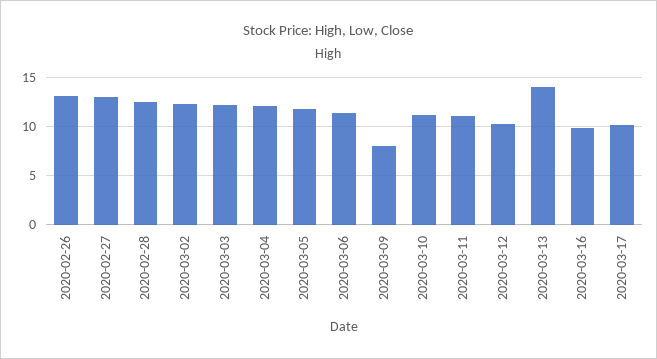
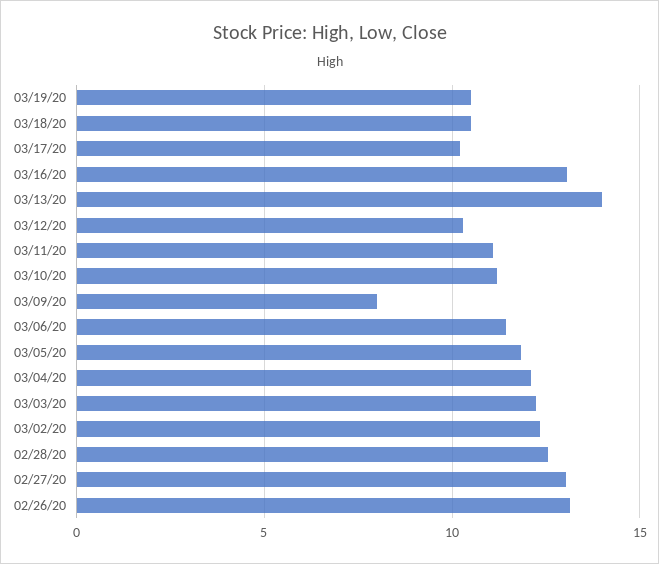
2020-03-16: 10 -> 13
03/19/20: none -> 10.5
03/18/20: none -> 10.5

